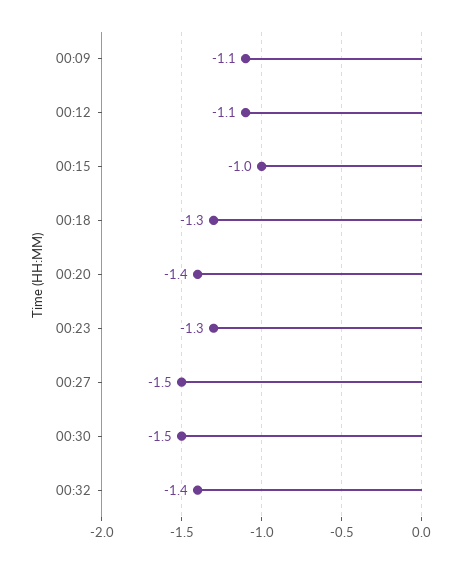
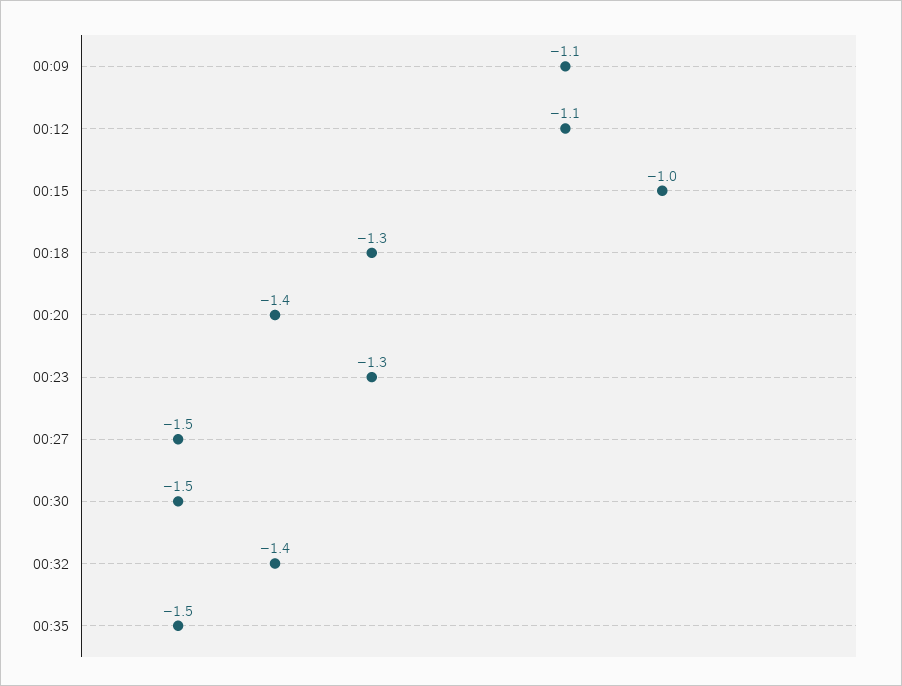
00:35: none -> -1.5

